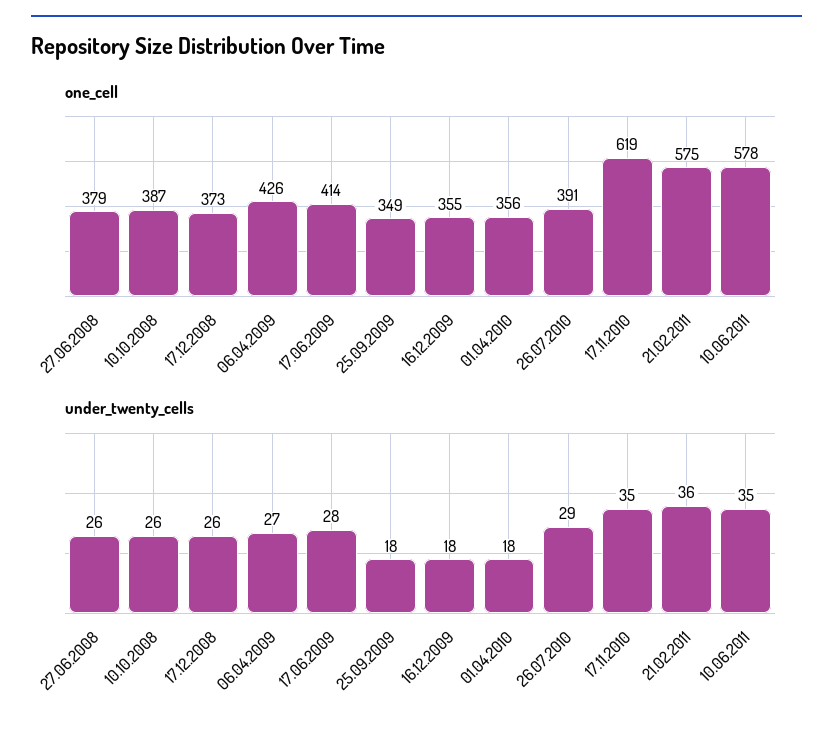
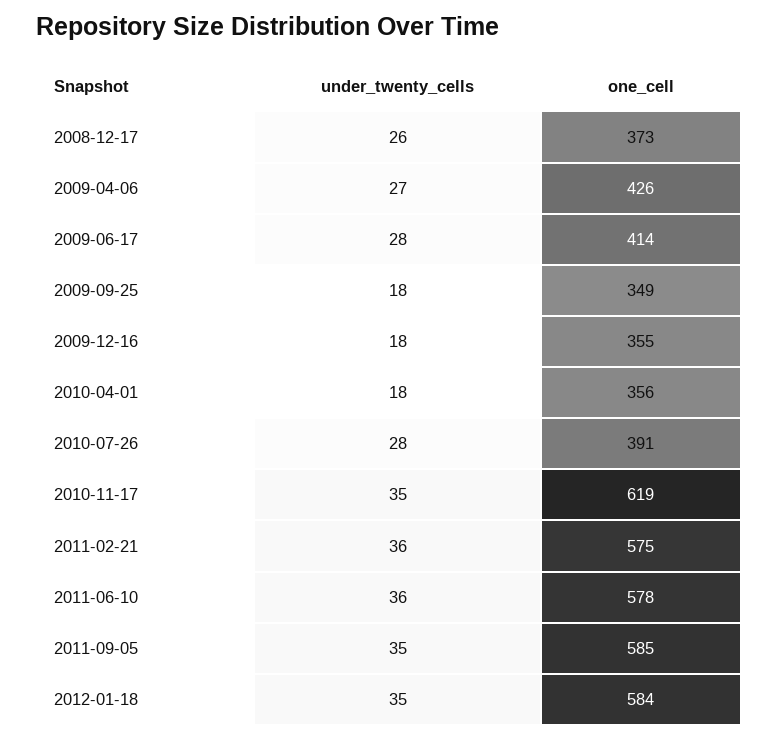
one_cell, 27.06.2008: 379 -> none
one_cell, 10.10.2008: 387 -> none
under_twenty_cells, 27.06.2008: 26 -> none
under_twenty_cells, 10.10.2008: 26 -> none
under_twenty_cells, 26.07.2010: 29 -> 28
under_twenty_cells, 10.06.2011: 35 -> 36
under_twenty_cells, 2011-09-05: none -> 35
one_cell, 2011-09-05: none -> 585
under_twenty_cells, 2012-01-18: none -> 35
one_cell, 2012-01-18: none -> 584

